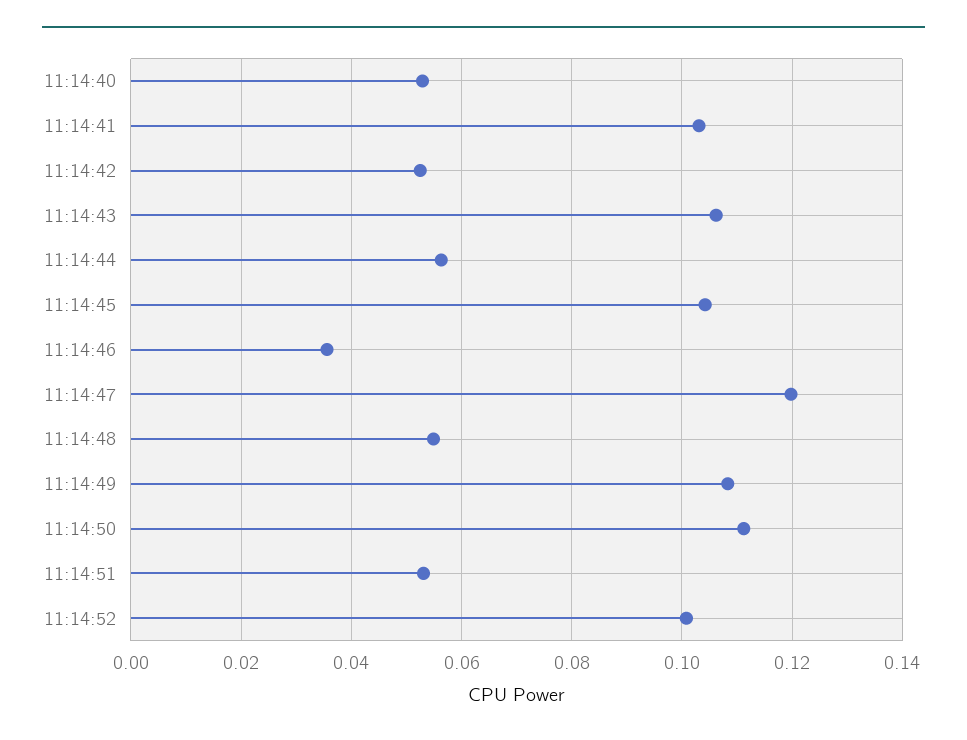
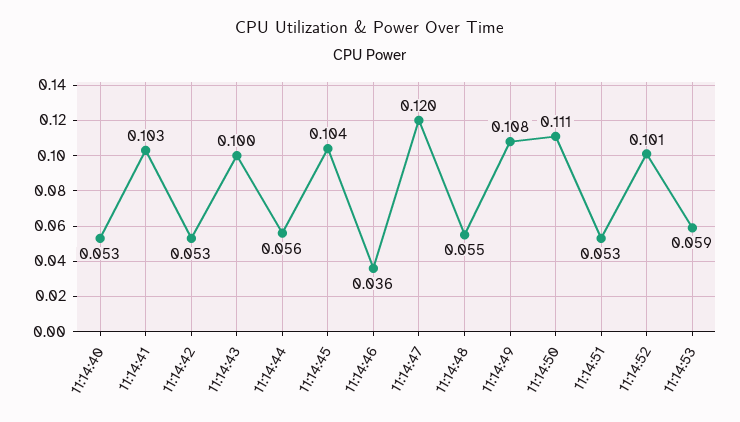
11:14:43: 0.106 -> 0.1
11:14:53: none -> 0.059

